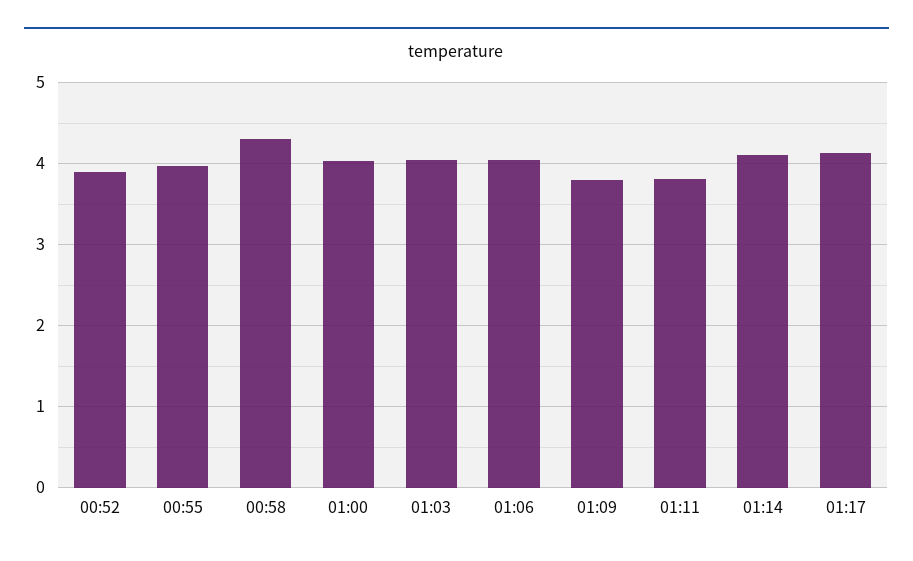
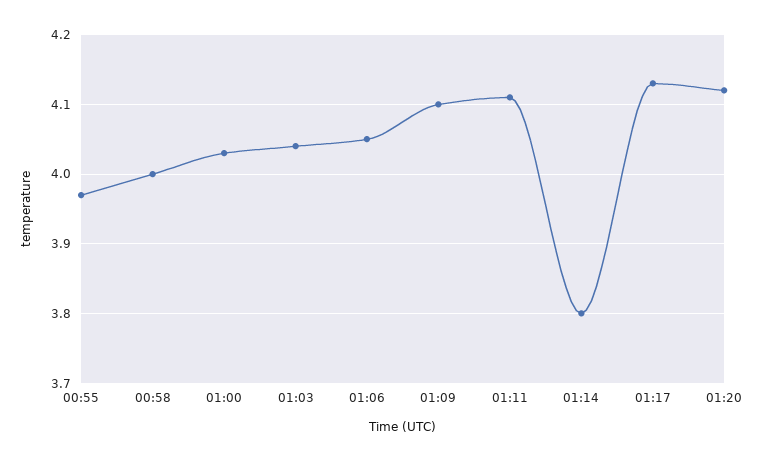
00:52: 3.9 -> none
00:58: 4.3 -> 4
01:09: 3.8 -> 4.1
01:11: 3.8 -> 4.11
01:14: 4.1 -> 3.8
01:20: none -> 4.12

